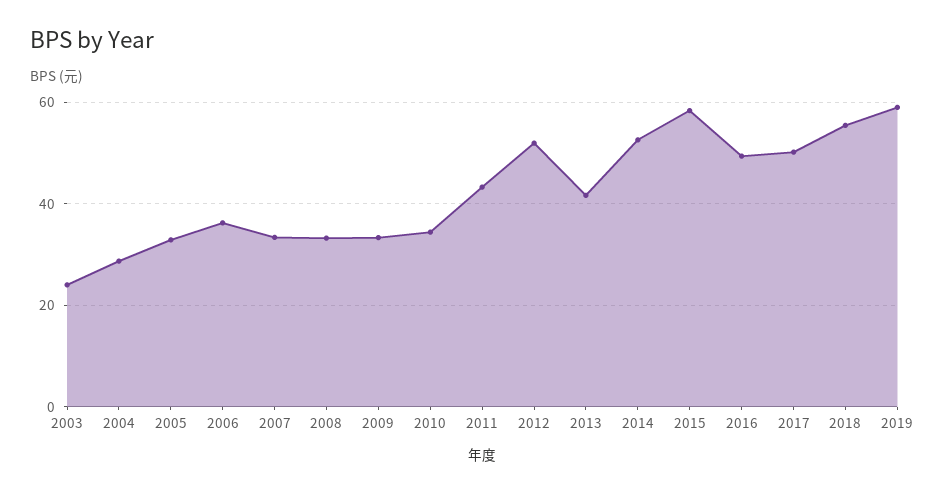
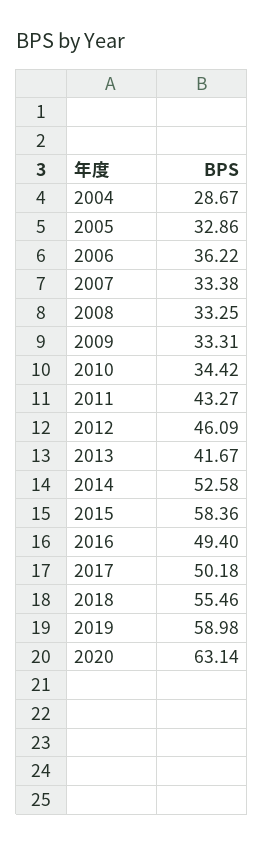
2003: 24 -> none
2012: 52 -> 46.09
2020: none -> 63.14

